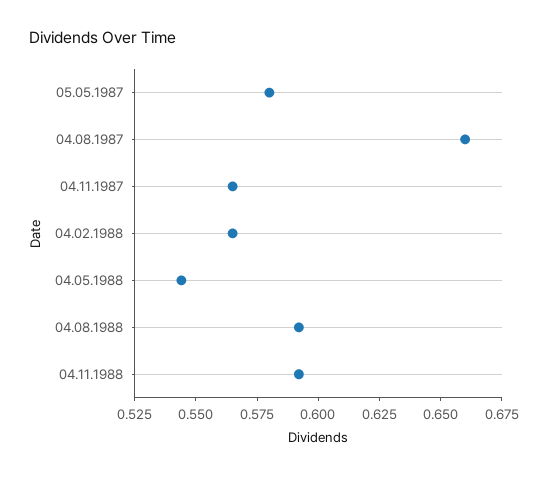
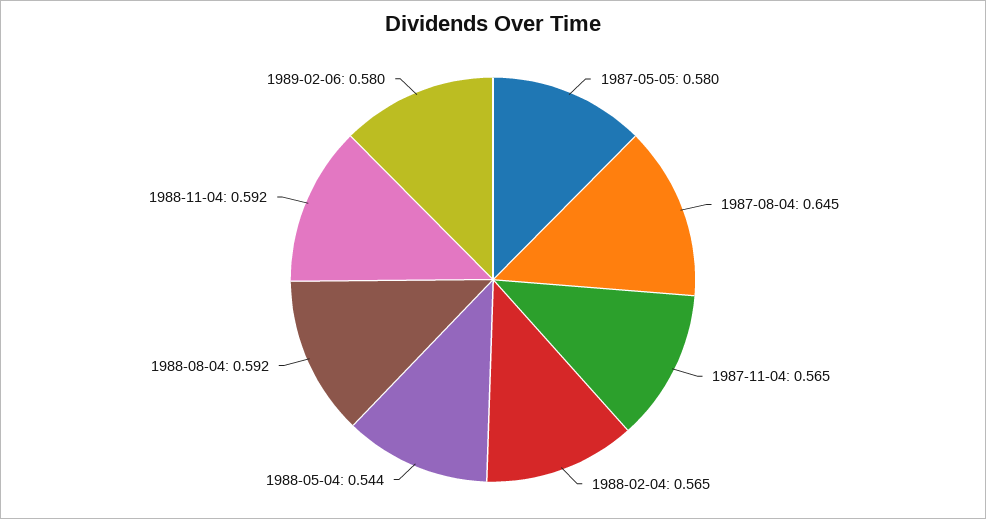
04.08.1987: 0.66 -> 0.645
1989-02-06: none -> 0.58

